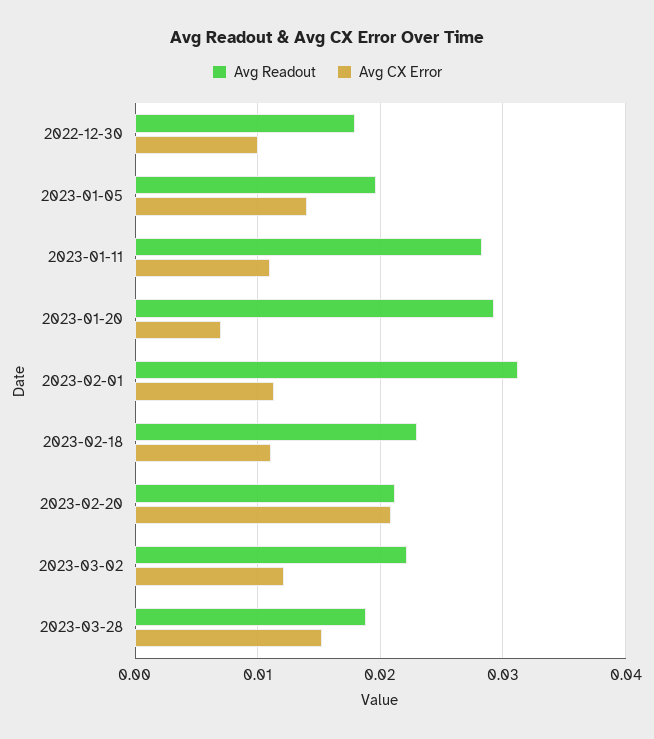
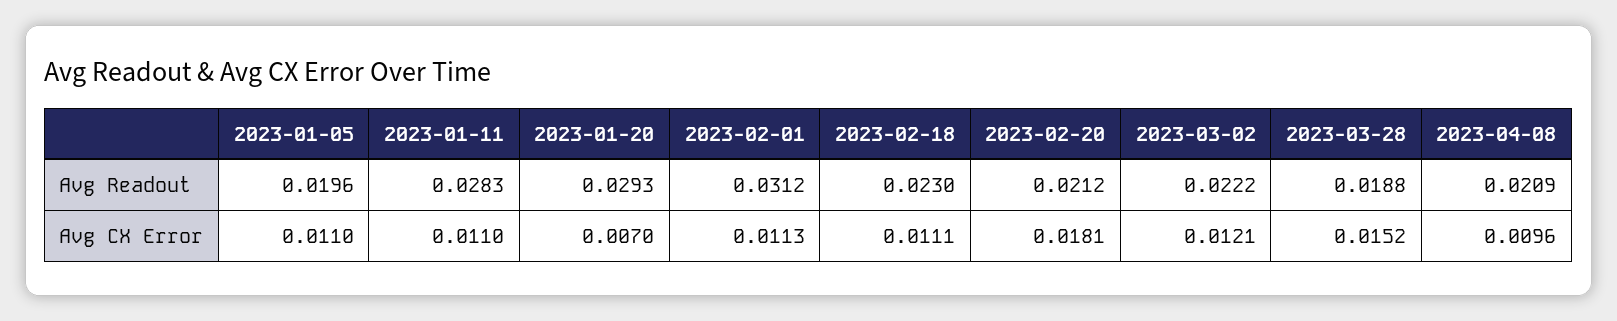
Avg Readout, 2022-12-30: 0.018 -> none
Avg CX Error, 2022-12-30: 0.01 -> none
Avg CX Error, 2023-01-05: 0.014 -> 0.011
Avg CX Error, 2023-02-20: 0.021 -> 0.0181
Avg Readout, 2023-04-08: none -> 0.0209
Avg CX Error, 2023-04-08: none -> 0.0096

